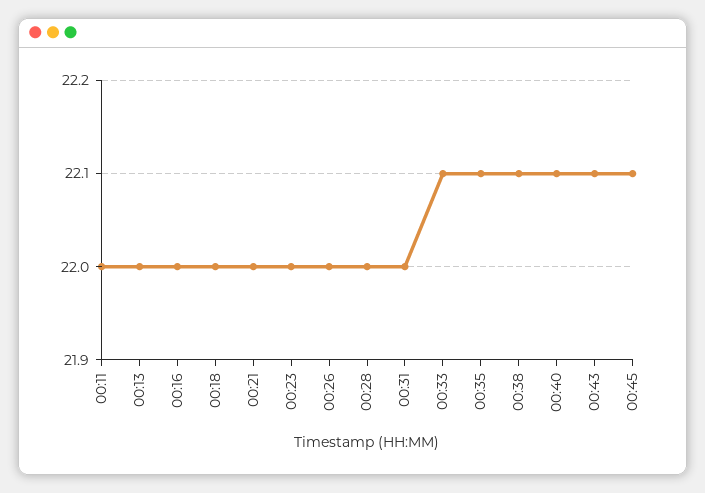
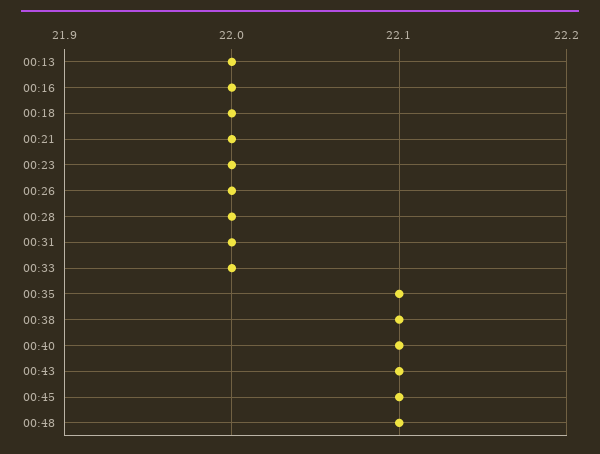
00:11: 22 -> none
00:33: 22.1 -> 22
00:48: none -> 22.1

